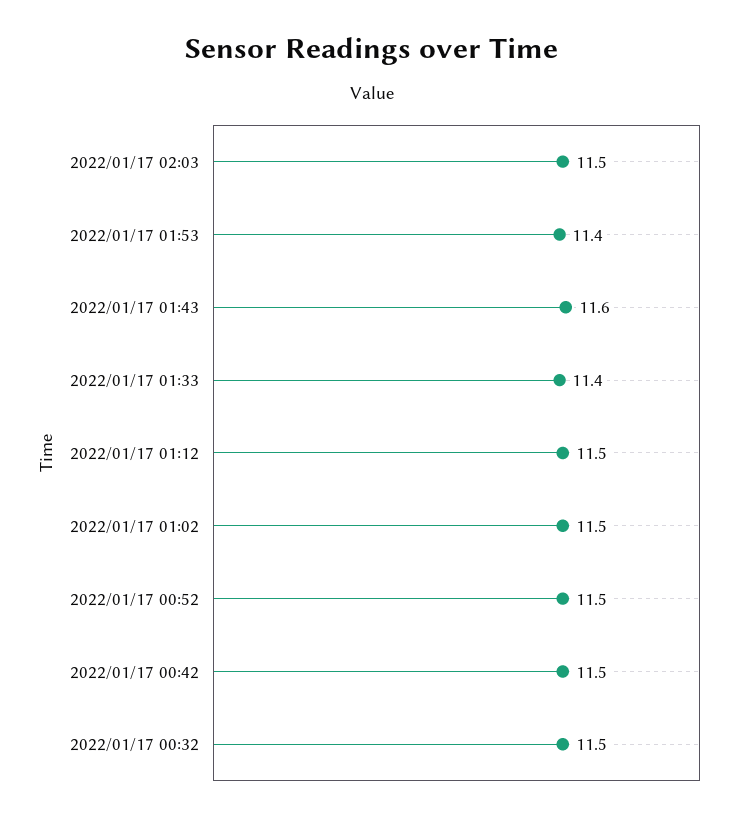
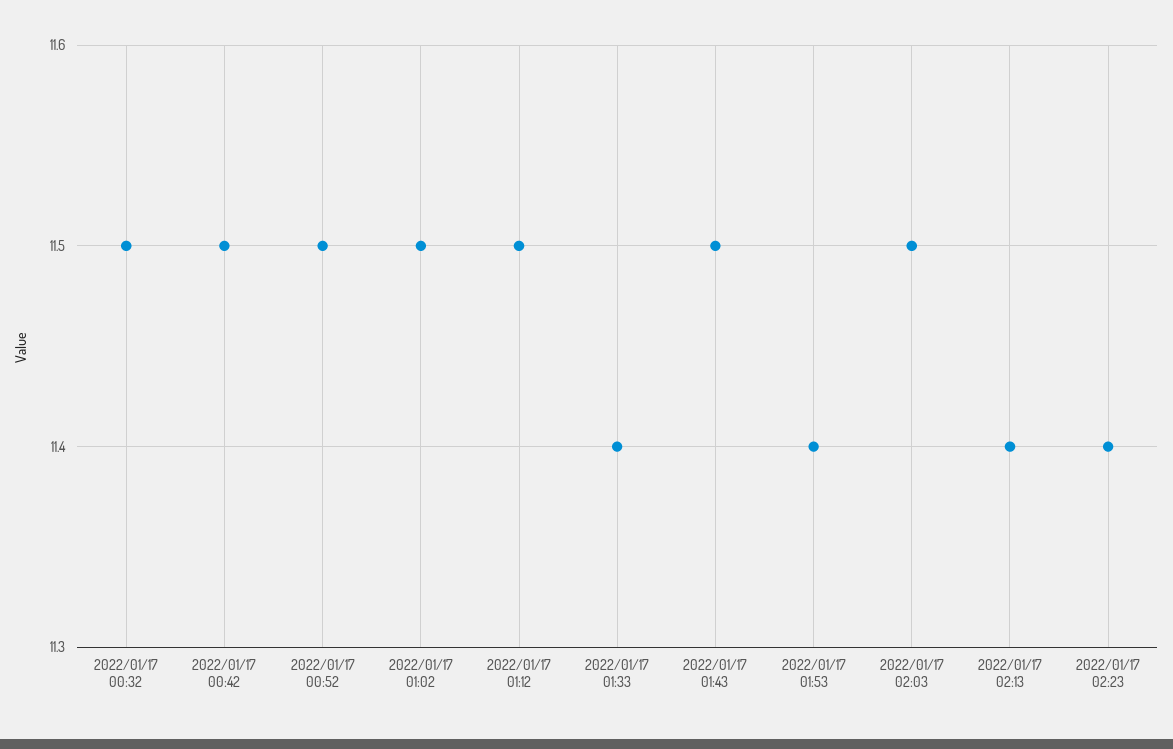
2022/01/17 01:43: 11.6 -> 11.5
2022/01/17 02:13: none -> 11.4
2022/01/17 02:23: none -> 11.4

